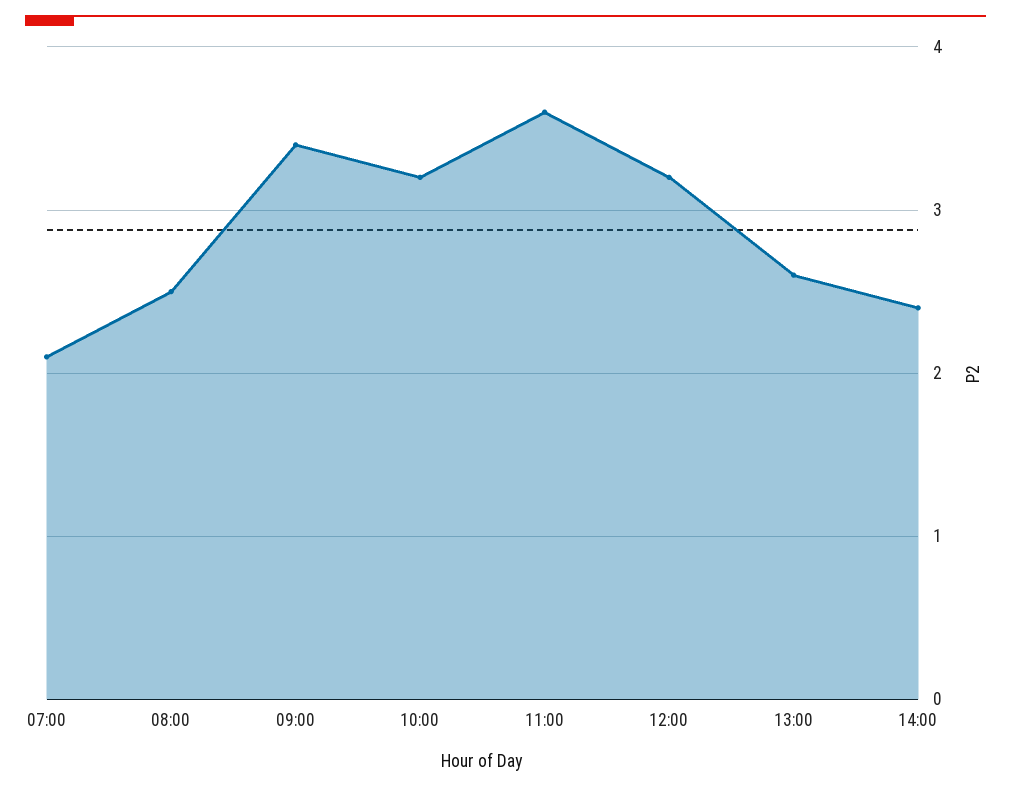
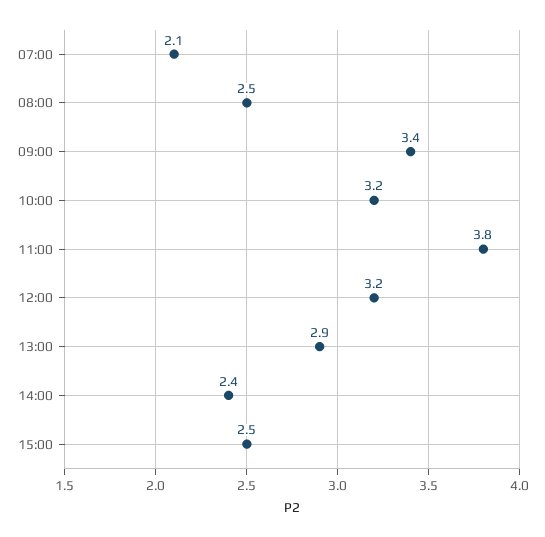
11:00: 3.6 -> 3.8
13:00: 2.6 -> 2.9
15:00: none -> 2.5

